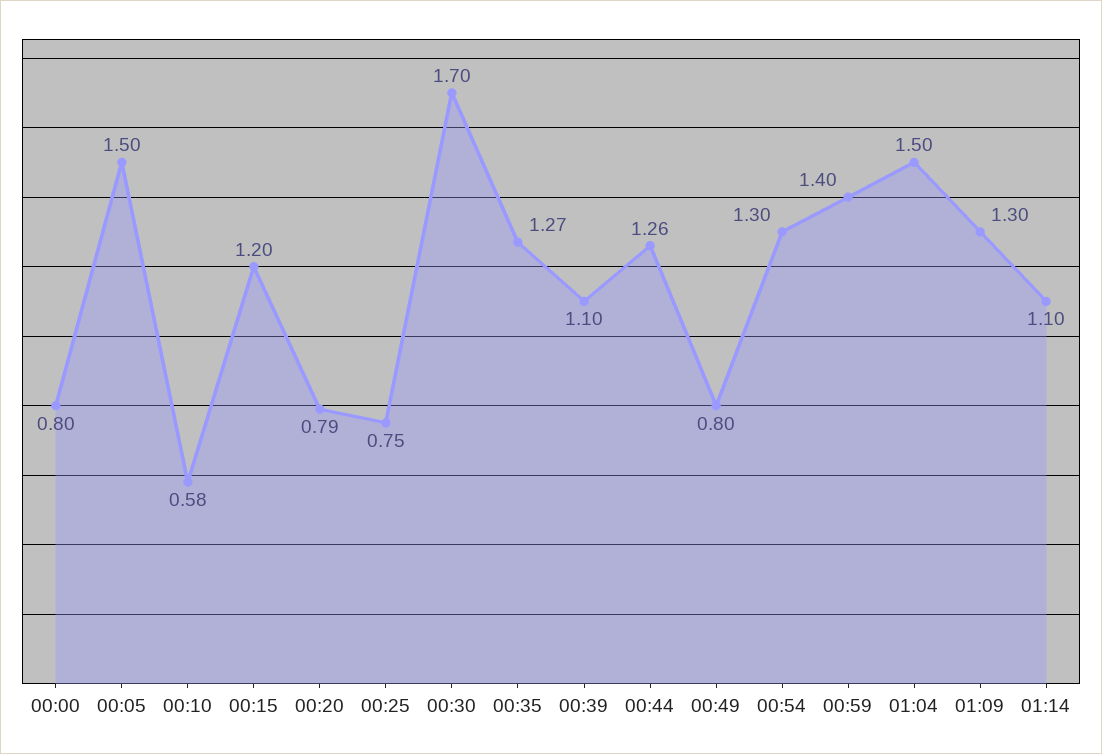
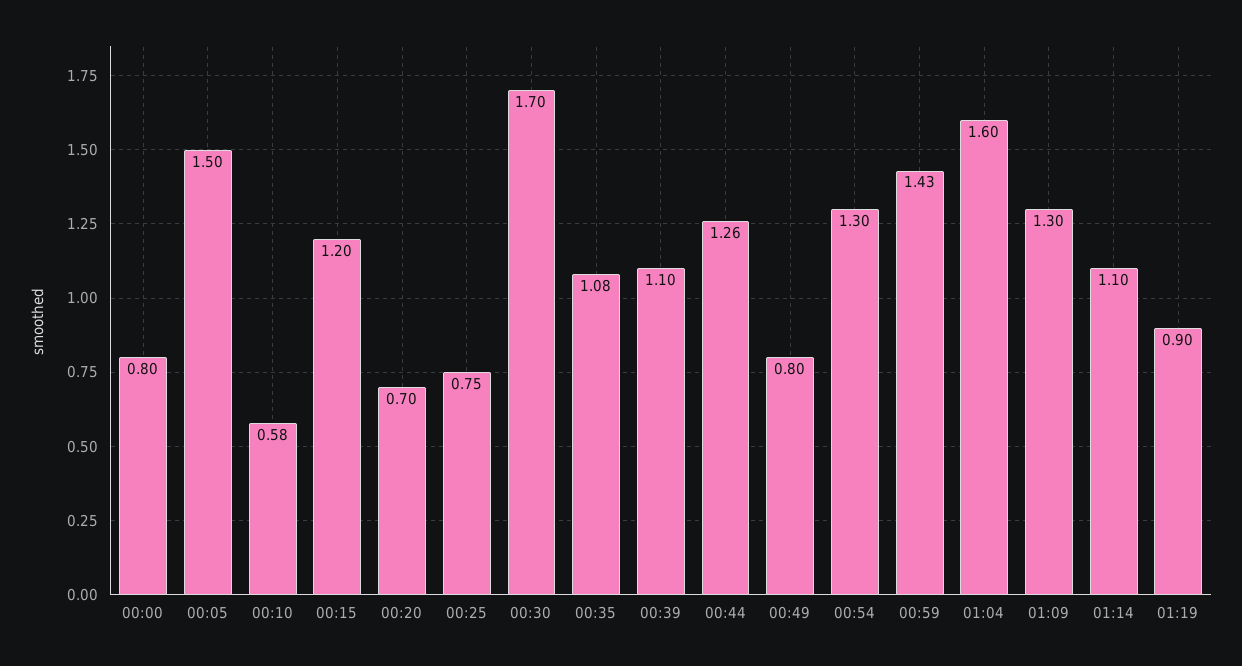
00:20: 0.79 -> 0.7
00:35: 1.27 -> 1.08
00:59: 1.4 -> 1.43
01:04: 1.5 -> 1.6
01:19: none -> 0.9

